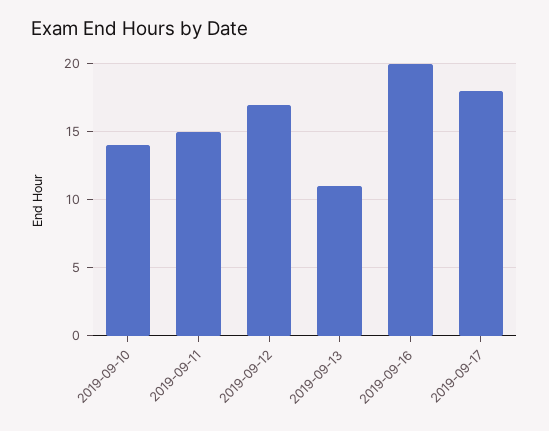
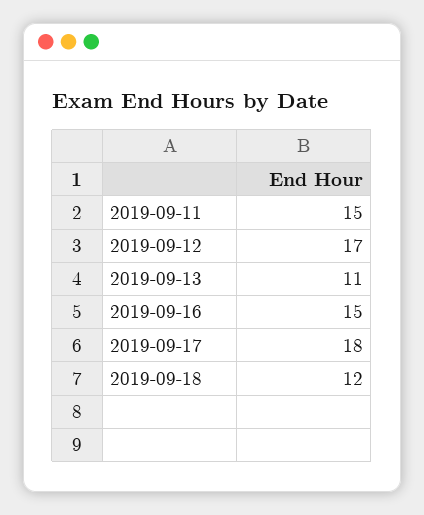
2019-09-10: 14 -> none
2019-09-16: 20 -> 15
2019-09-18: none -> 12

